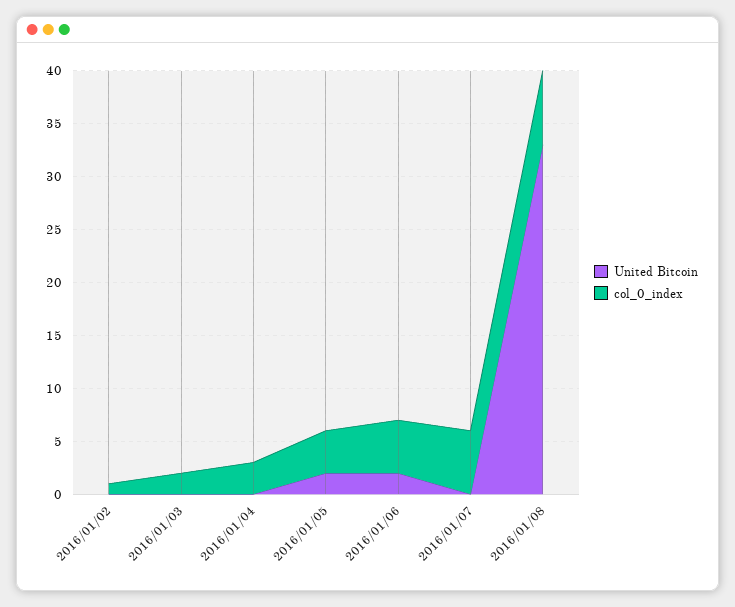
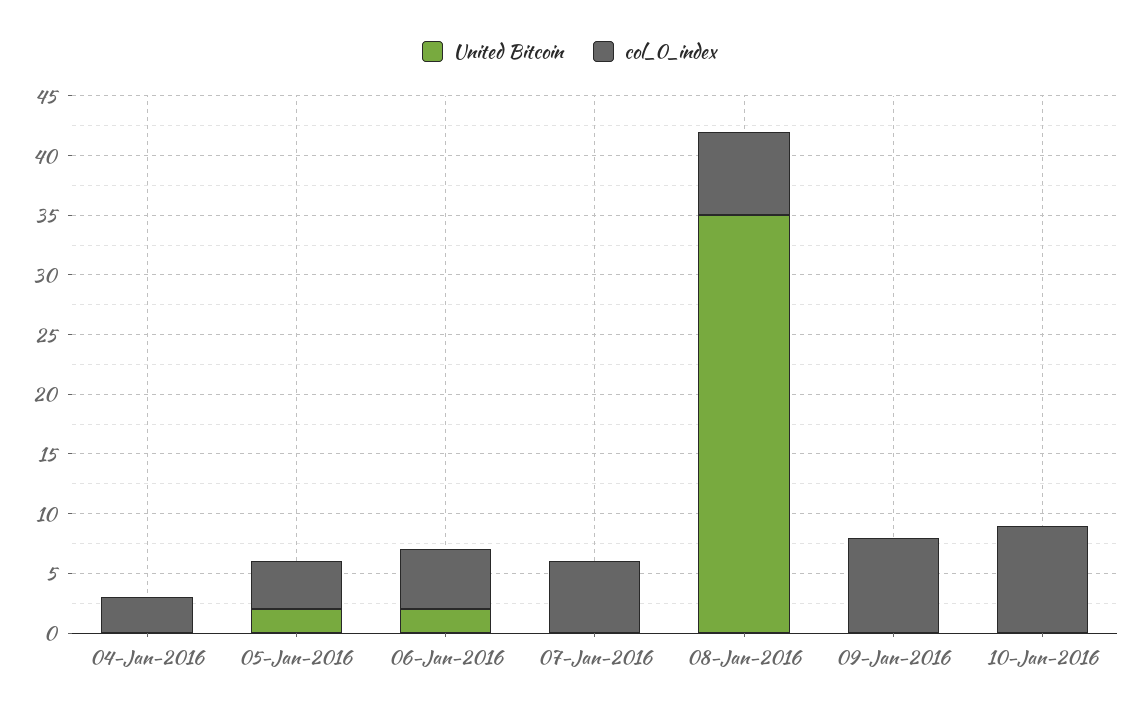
United Bitcoin, 2016/01/02: 0 -> none
col_0_index, 2016/01/02: 1 -> none
United Bitcoin, 2016/01/03: 0 -> none
col_0_index, 2016/01/03: 2 -> none
United Bitcoin, 2016/01/08: 33 -> 35
United Bitcoin, 09-Jan-2016: none -> 0
col_0_index, 09-Jan-2016: none -> 8
United Bitcoin, 10-Jan-2016: none -> 0
col_0_index, 10-Jan-2016: none -> 9

